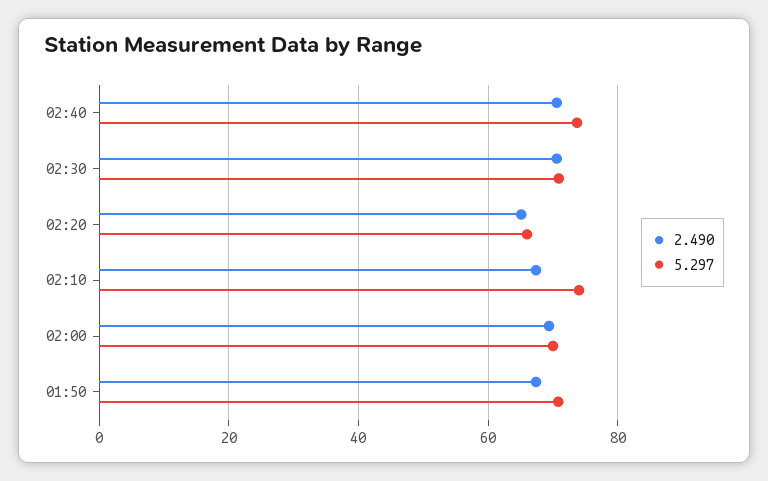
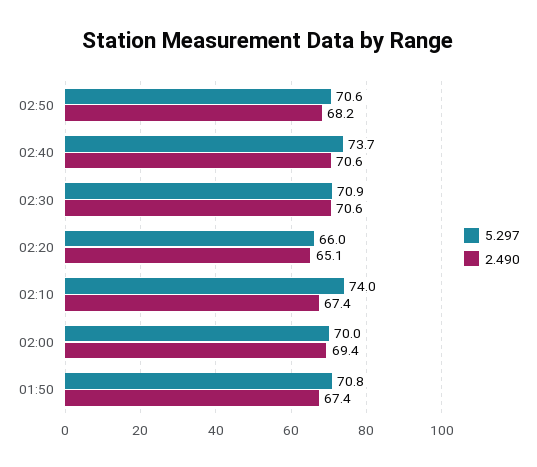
5.297, 02:50: none -> 70.6
2.490, 02:50: none -> 68.2

